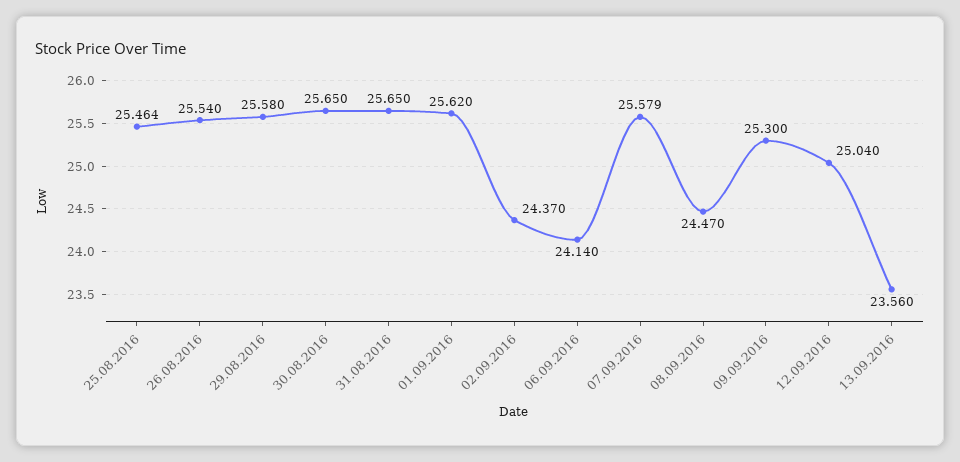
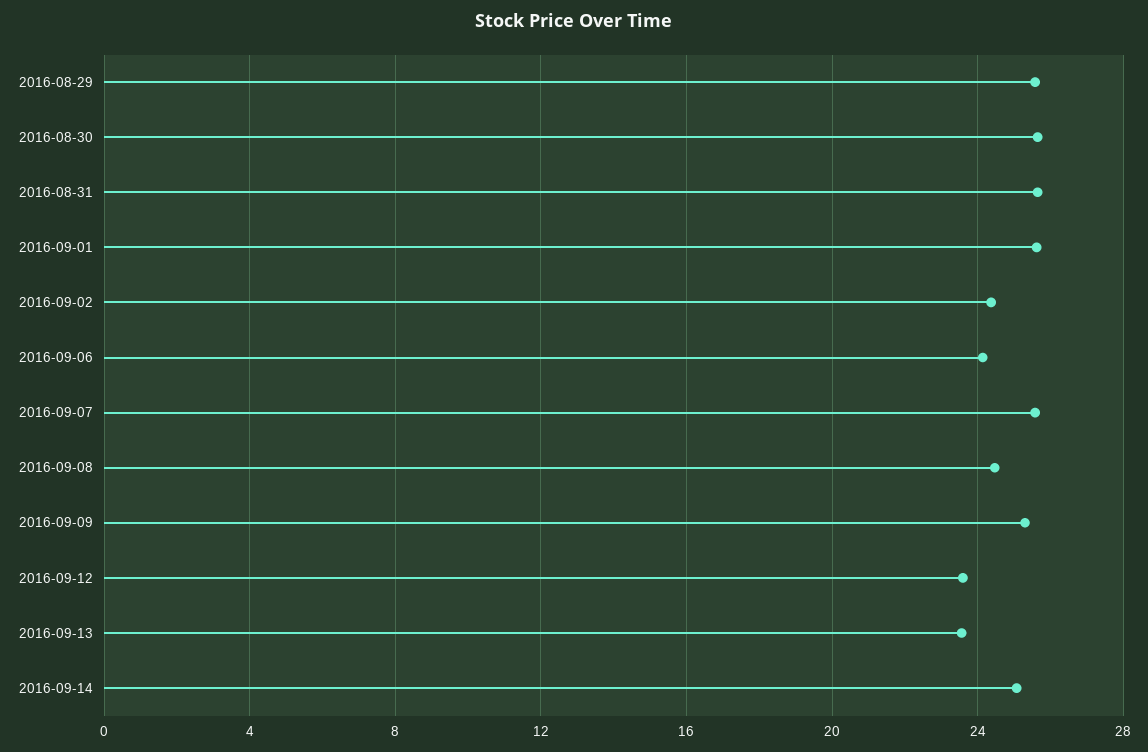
25.08.2016: 25.464 -> none
26.08.2016: 25.54 -> none
12.09.2016: 25.04 -> 23.5
2016-09-14: none -> 25

